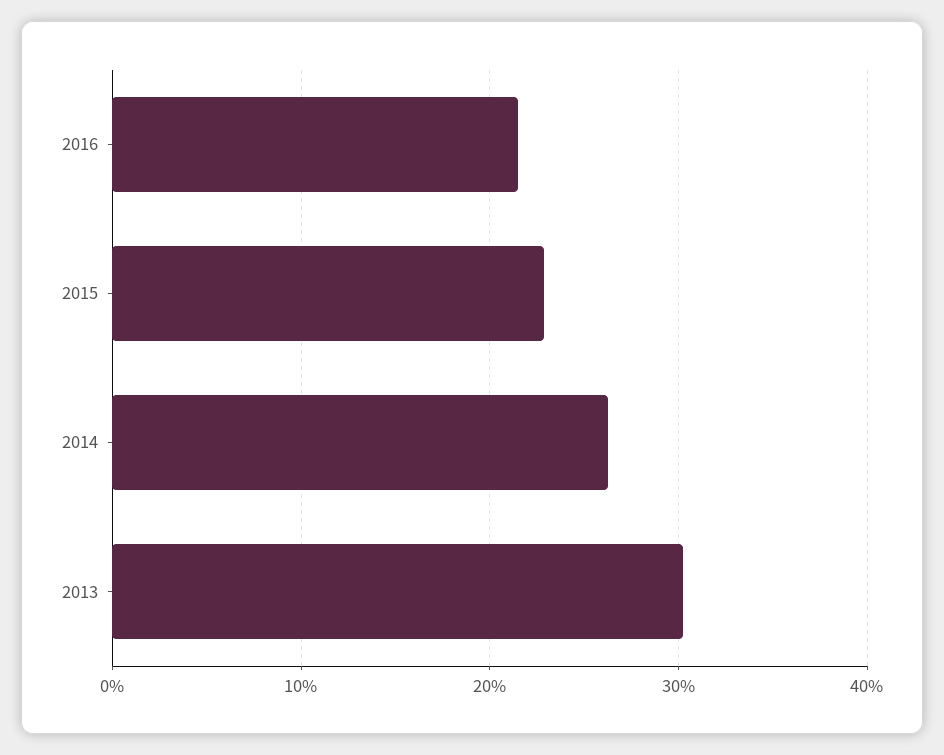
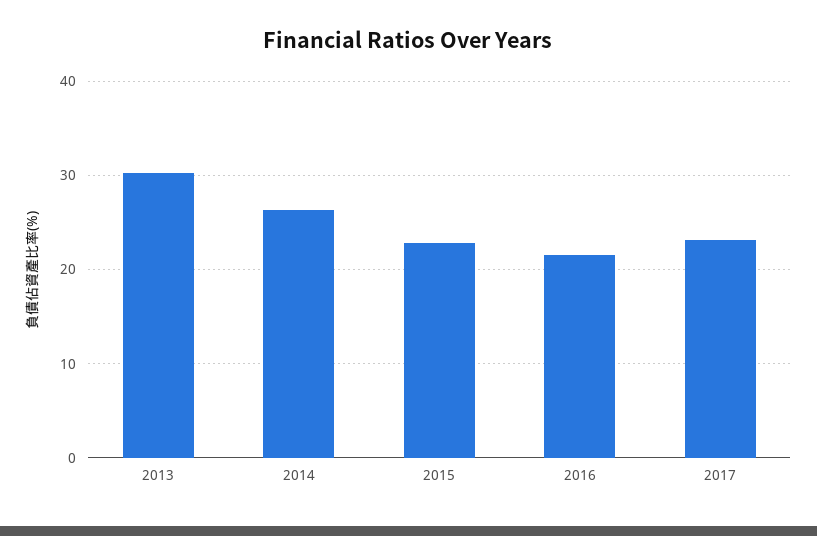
2017: none -> 23

